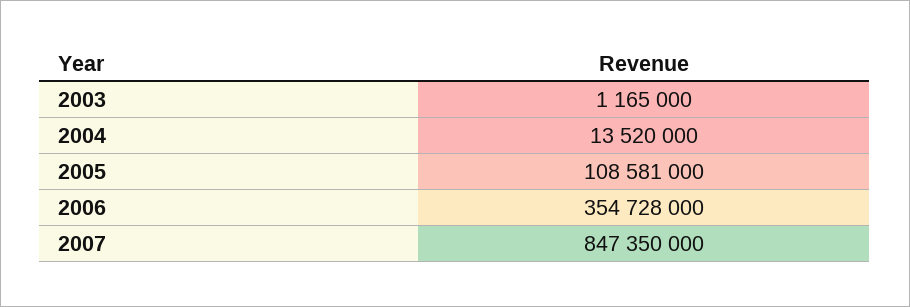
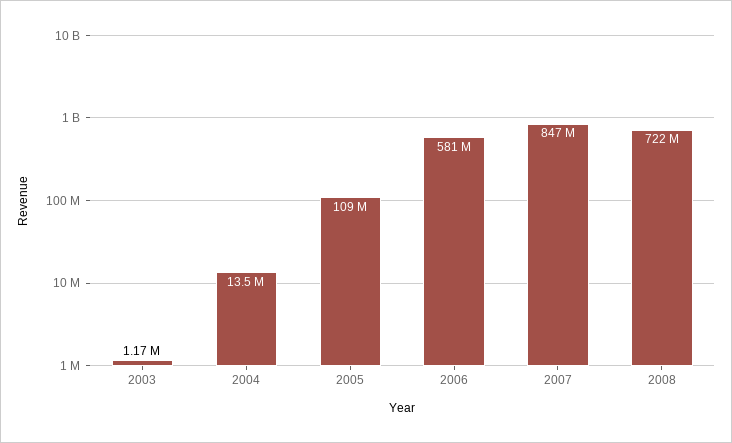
2006: 354728000 -> 581000000
2008: none -> 722000000

